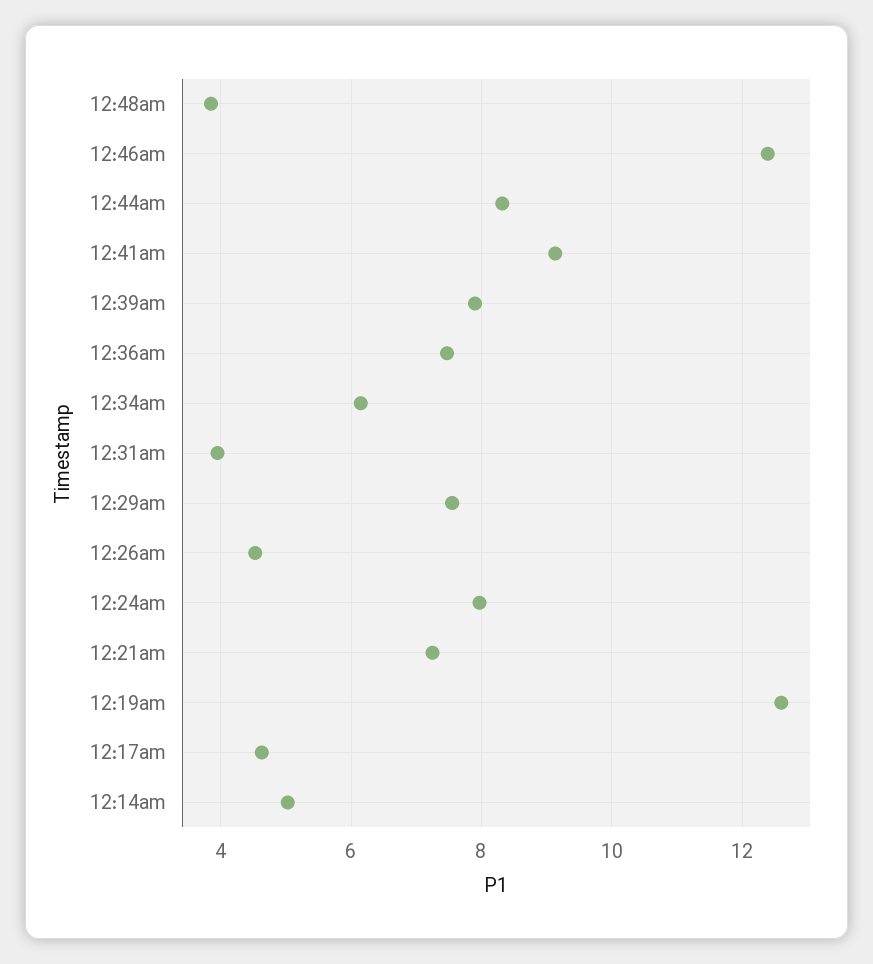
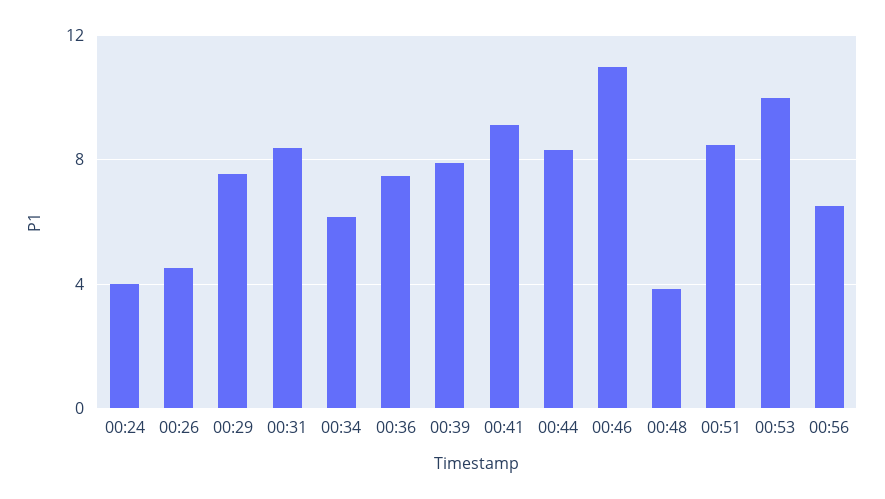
12:46am: 12.4 -> 11
12:31am: 4 -> 8.5
12:24am: 8 -> 4
12:21am: 7.2 -> none
12:19am: 12.6 -> none
12:17am: 4.6 -> none
12:14am: 5 -> none
00:51: none -> 8.5
00:53: none -> 10
00:56: none -> 6.5

